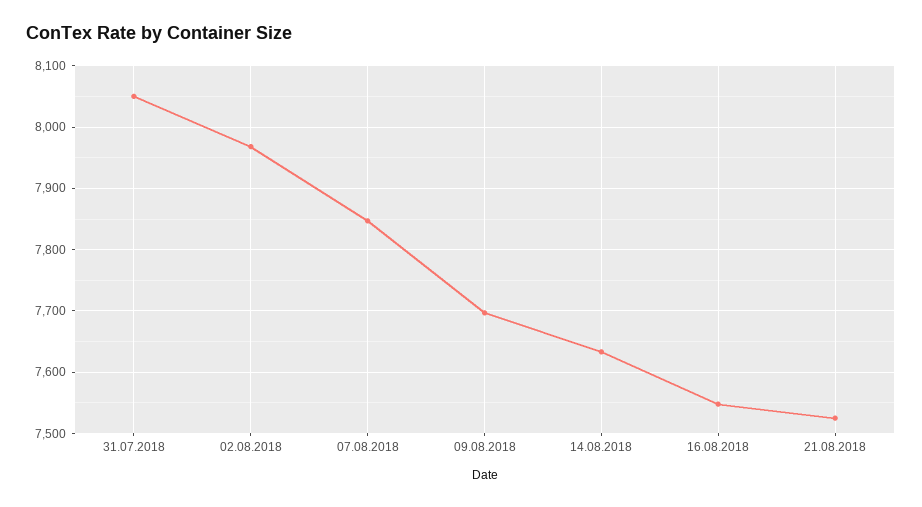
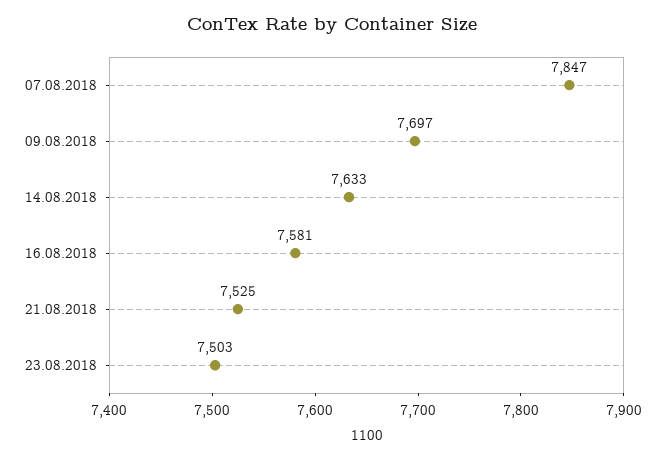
31.07.2018: 8050 -> none
02.08.2018: 7970 -> none
16.08.2018: 7550 -> 7581
23.08.2018: none -> 7503

